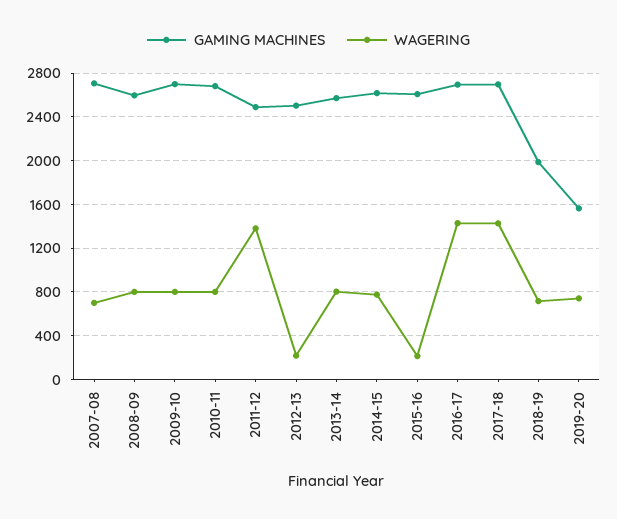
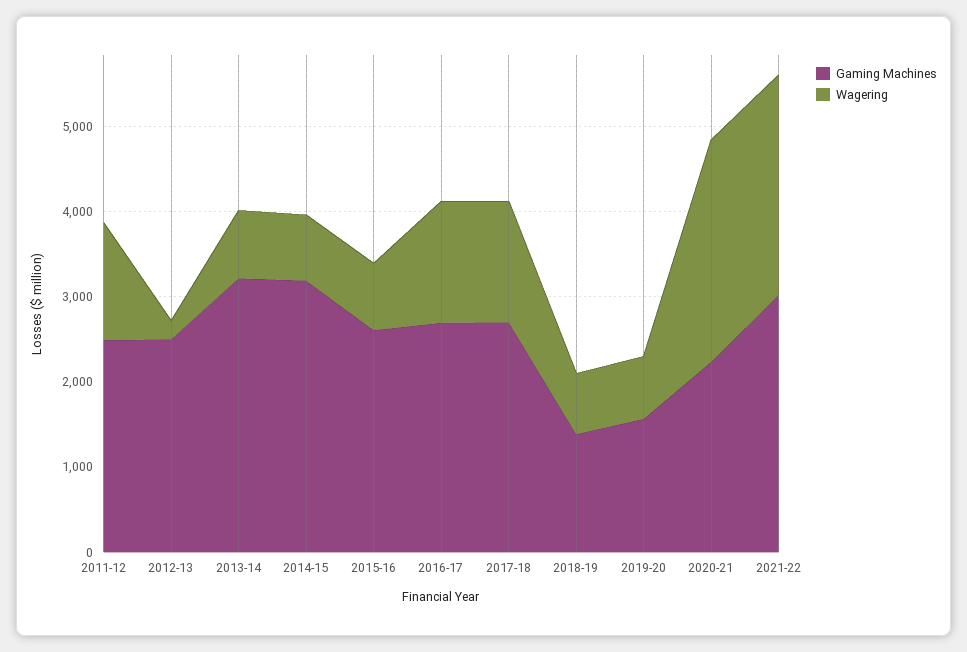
GAMING MACHINES, 2007-08: 2700 -> none
WAGERING, 2007-08: 700 -> none
GAMING MACHINES, 2008-09: 2600 -> none
WAGERING, 2008-09: 800 -> none
GAMING MACHINES, 2009-10: 2700 -> none
WAGERING, 2009-10: 800 -> none
GAMING MACHINES, 2010-11: 2700 -> none
WAGERING, 2010-11: 800 -> none
GAMING MACHINES, 2013-14: 2600 -> 3200
GAMING MACHINES, 2014-15: 2600 -> 3200
WAGERING, 2015-16: 200 -> 800
GAMING MACHINES, 2018-19: 2000 -> 1400
GAMING MACHINES, 2020-21: none -> 2200
WAGERING, 2020-21: none -> 2600
GAMING MACHINES, 2021-22: none -> 3000
WAGERING, 2021-22: none -> 2600

